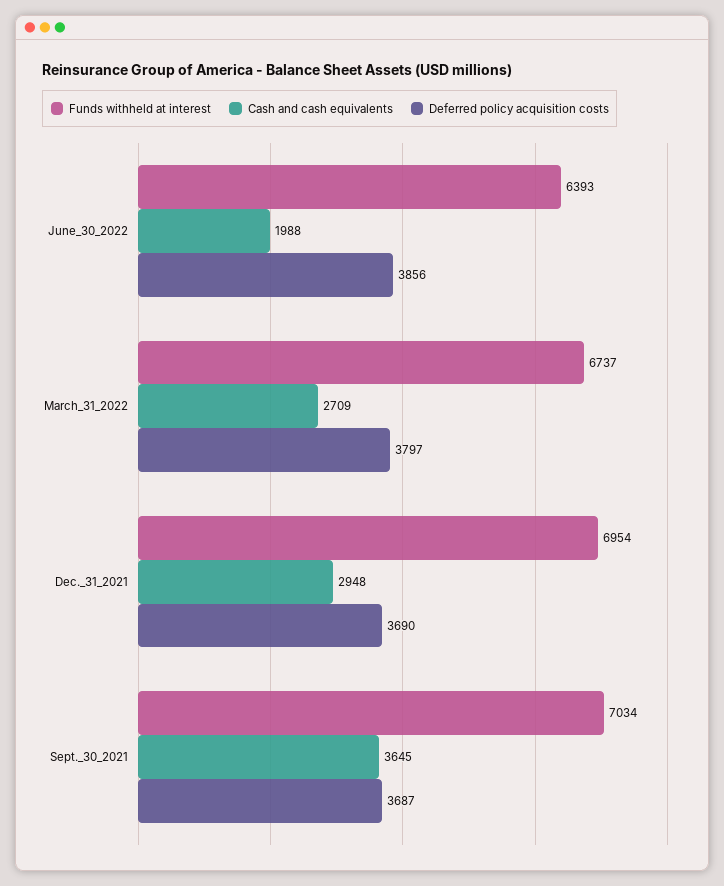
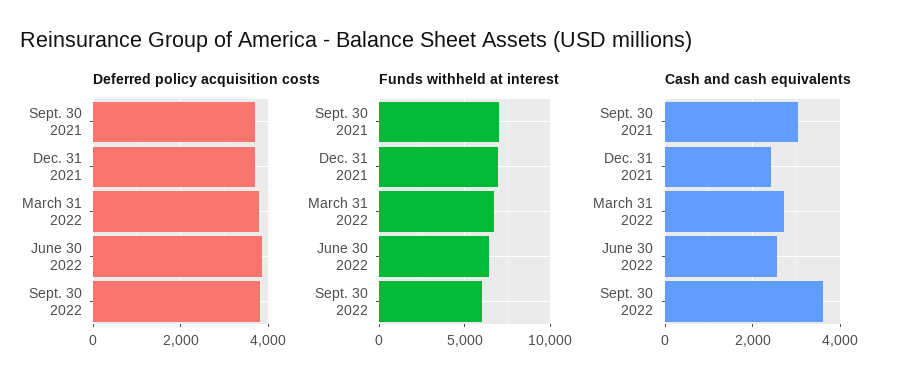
Cash and cash equivalents, June_30_2022: 1988 -> 2600
Cash and cash equivalents, Dec._31_2021: 2948 -> 2400
Cash and cash equivalents, Sept._30_2021: 3645 -> 3000
Deferred policy acquisition costs, Sept. 30 2022: none -> 3800
Funds withheld at interest, Sept. 30 2022: none -> 6000
Cash and cash equivalents, Sept. 30 2022: none -> 3600

